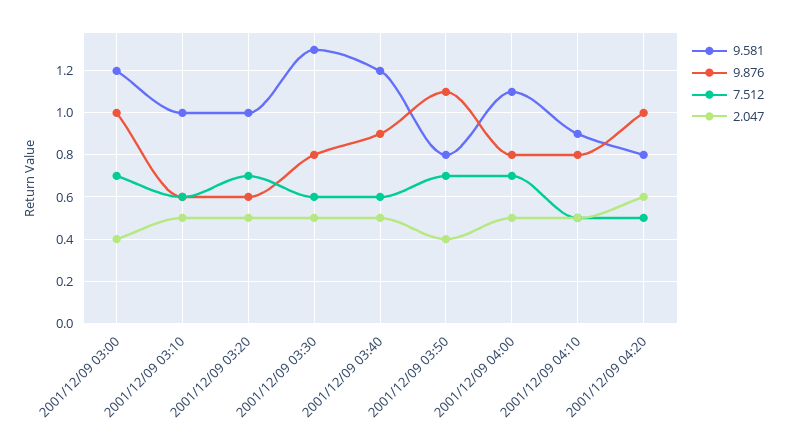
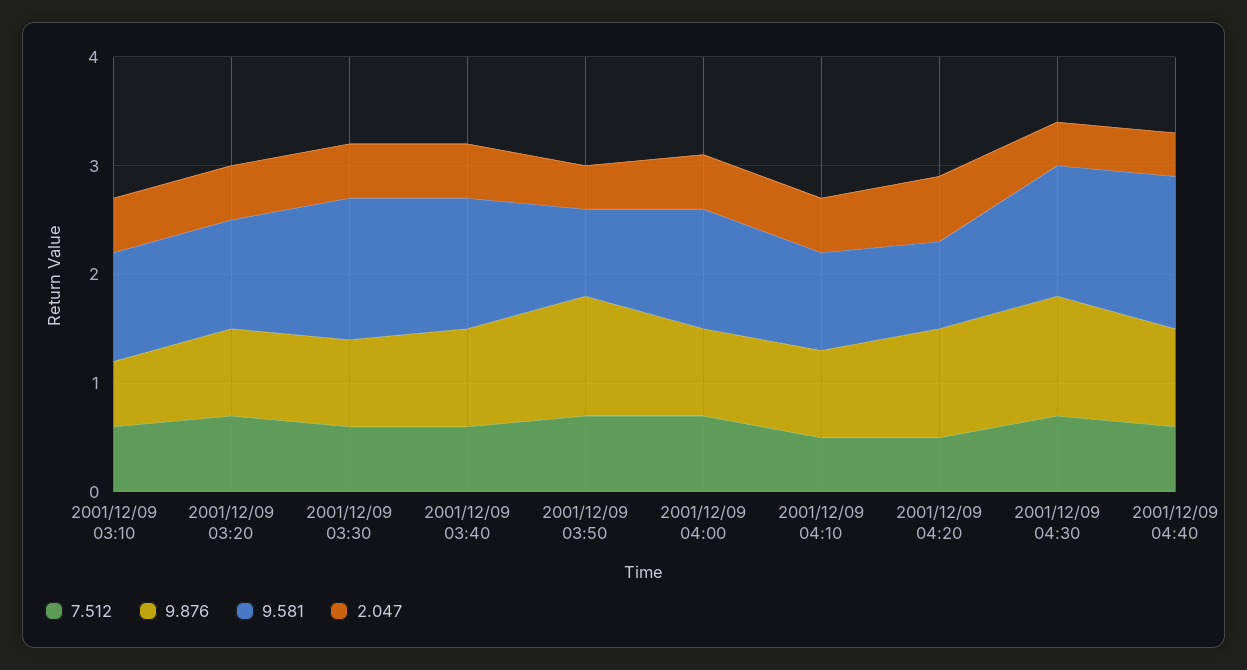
9.581, 2001/12/09 03:00: 1.2 -> none
9.876, 2001/12/09 03:00: 1 -> none
7.512, 2001/12/09 03:00: 0.7 -> none
2.047, 2001/12/09 03:00: 0.4 -> none
9.876, 2001/12/09 03:20: 0.6 -> 0.8
7.512, 2001/12/09 04:30: none -> 0.7
9.876, 2001/12/09 04:30: none -> 1.1
9.581, 2001/12/09 04:30: none -> 1.2
2.047, 2001/12/09 04:30: none -> 0.4
7.512, 2001/12/09 04:40: none -> 0.6
9.876, 2001/12/09 04:40: none -> 0.9
9.581, 2001/12/09 04:40: none -> 1.4
2.047, 2001/12/09 04:40: none -> 0.4

